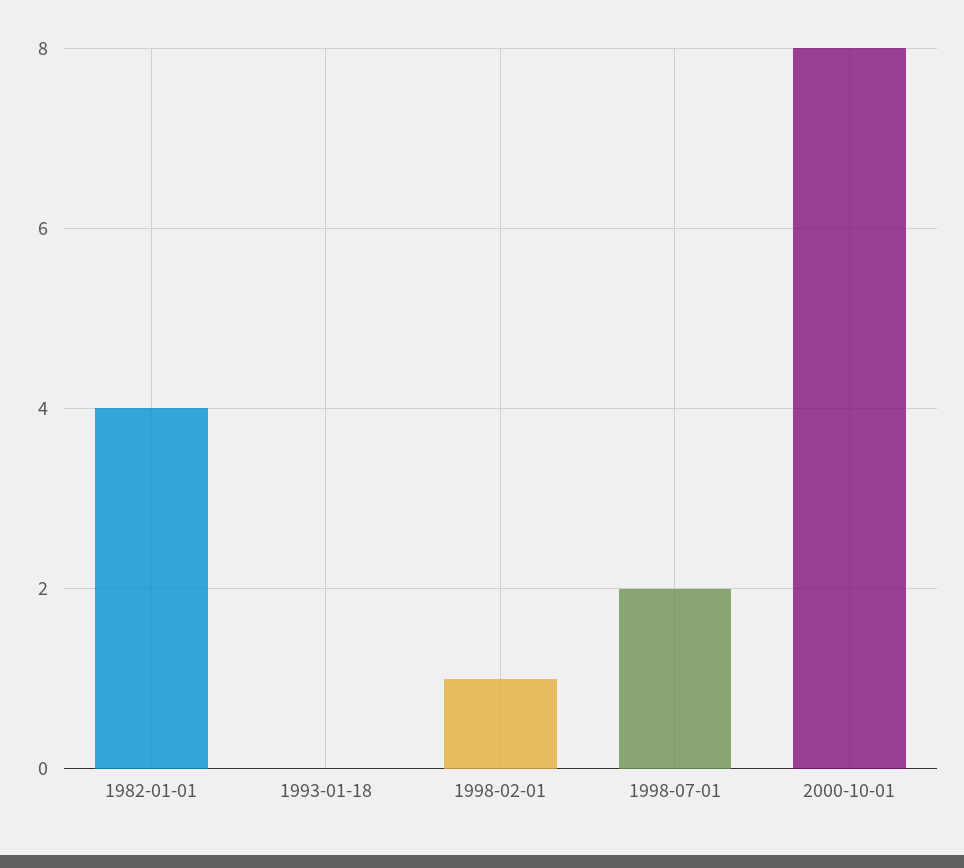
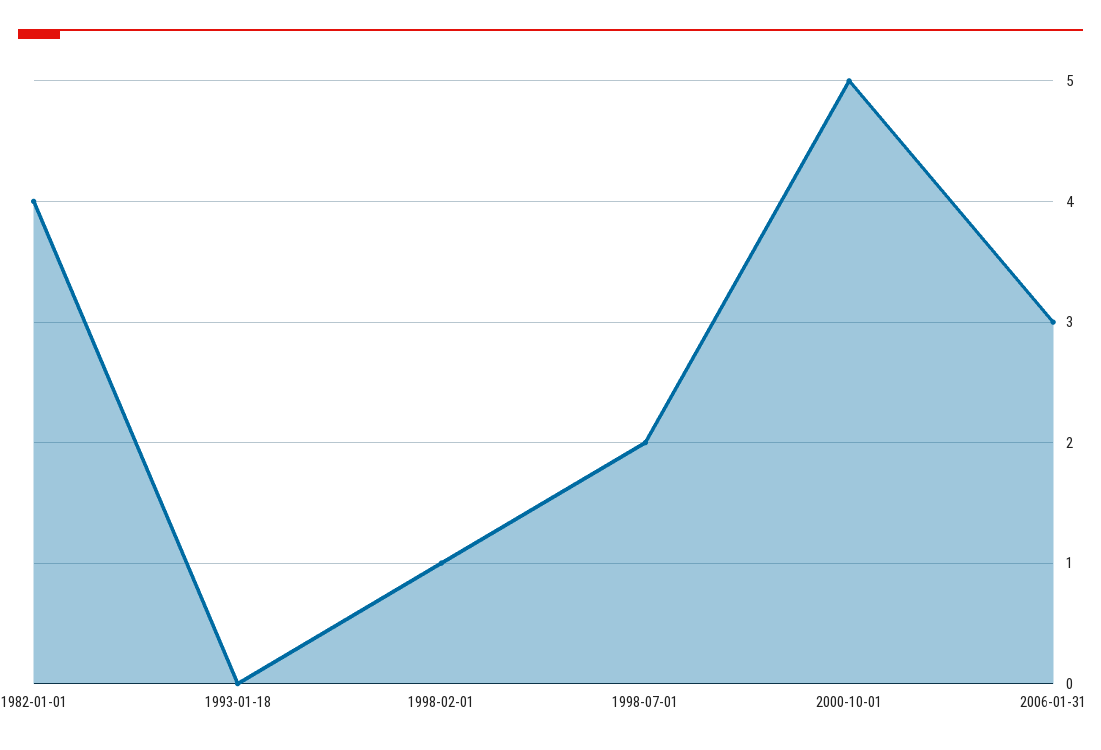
2000-10-01: 8 -> 5
2006-01-31: none -> 3

